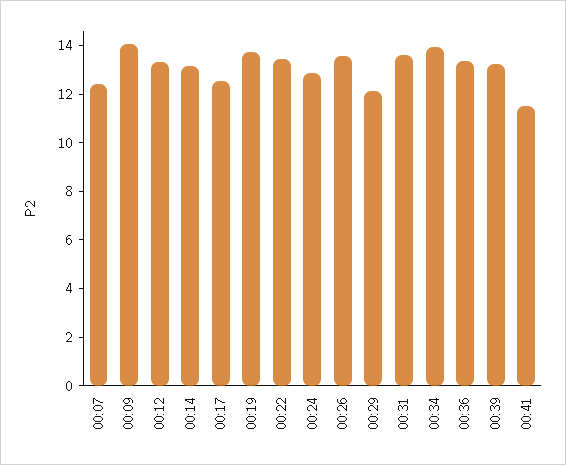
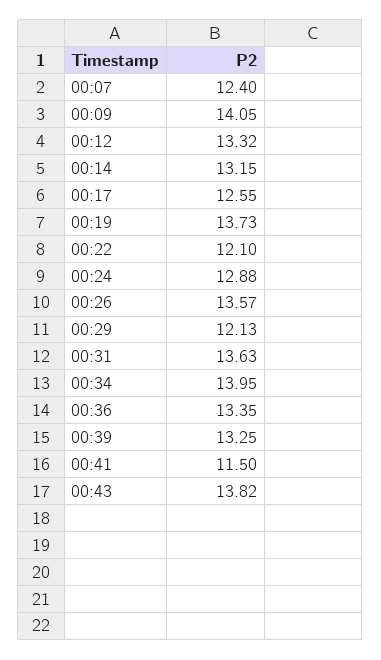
00:22: 13.5 -> 12.1
00:43: none -> 13.82

